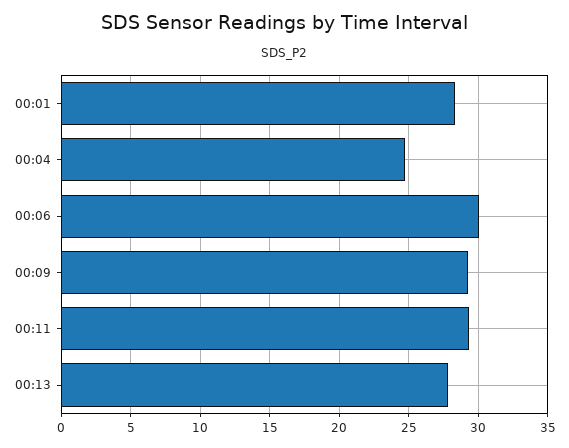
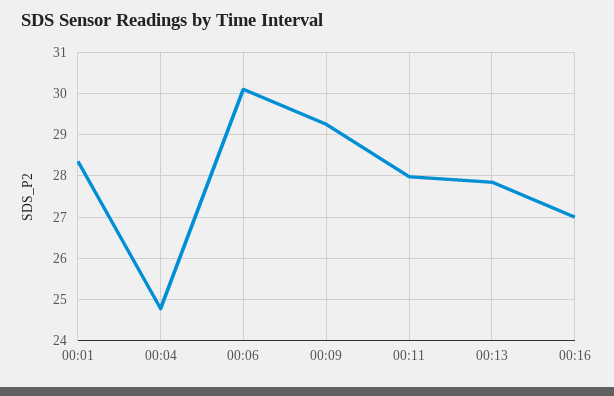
00:11: 29.5 -> 28
00:16: none -> 27

